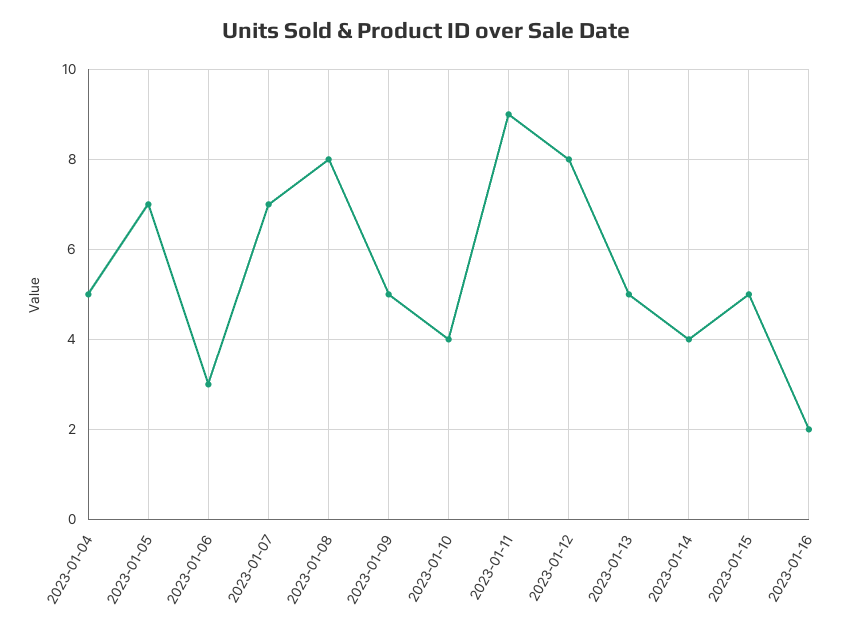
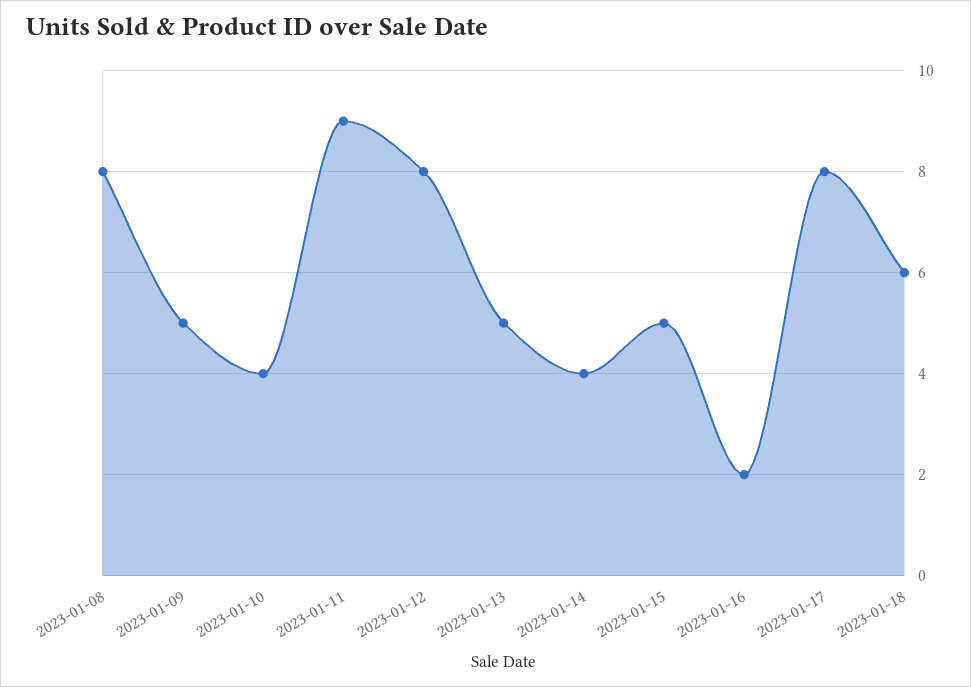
2023-01-04: 5 -> none
2023-01-05: 7 -> none
2023-01-06: 3 -> none
2023-01-07: 7 -> none
2023-01-17: none -> 8
2023-01-18: none -> 6

